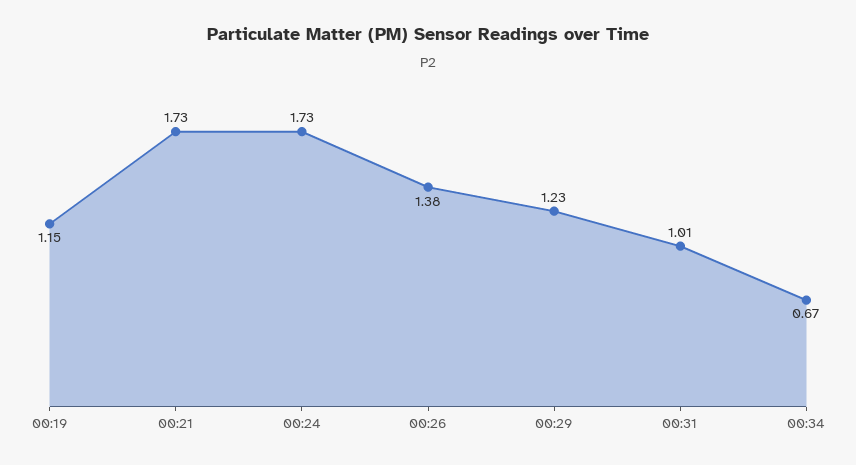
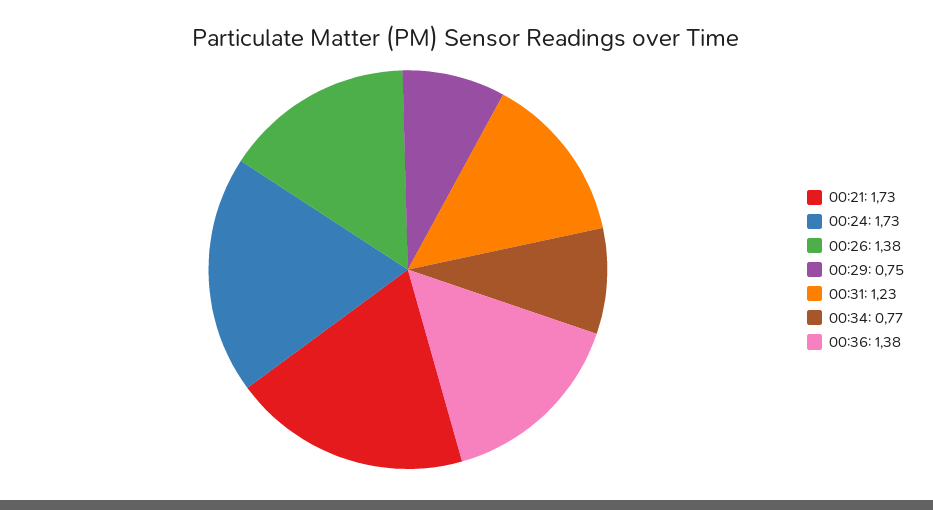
00:19: 1.15 -> none
00:29: 1.23 -> 0.75
00:31: 1.01 -> 1.23
00:34: 0.67 -> 0.77
00:36: none -> 1.38

